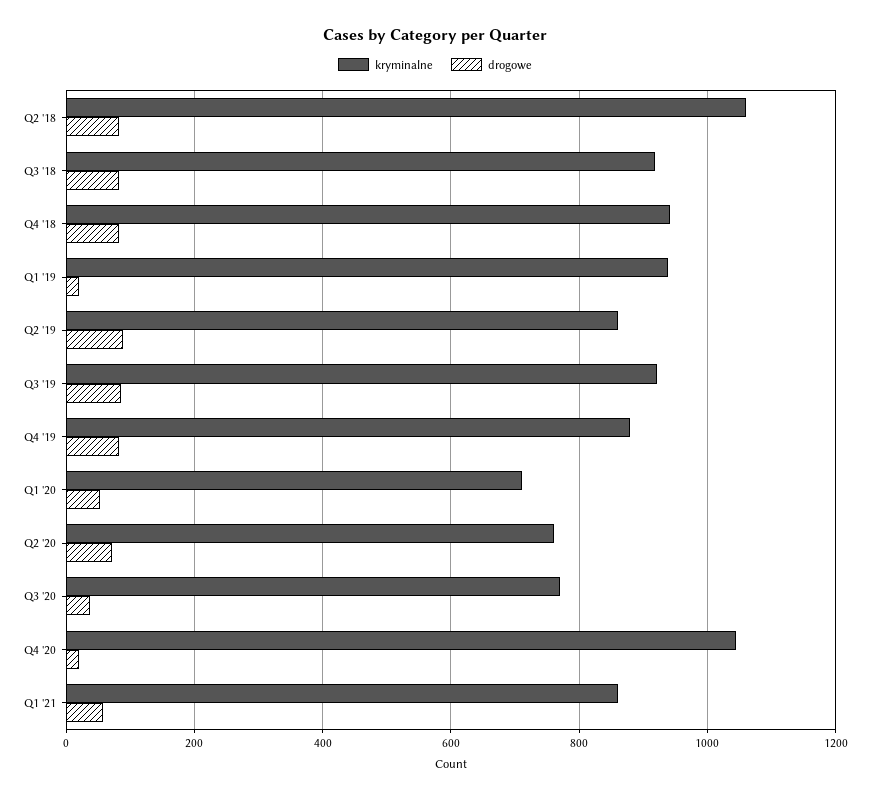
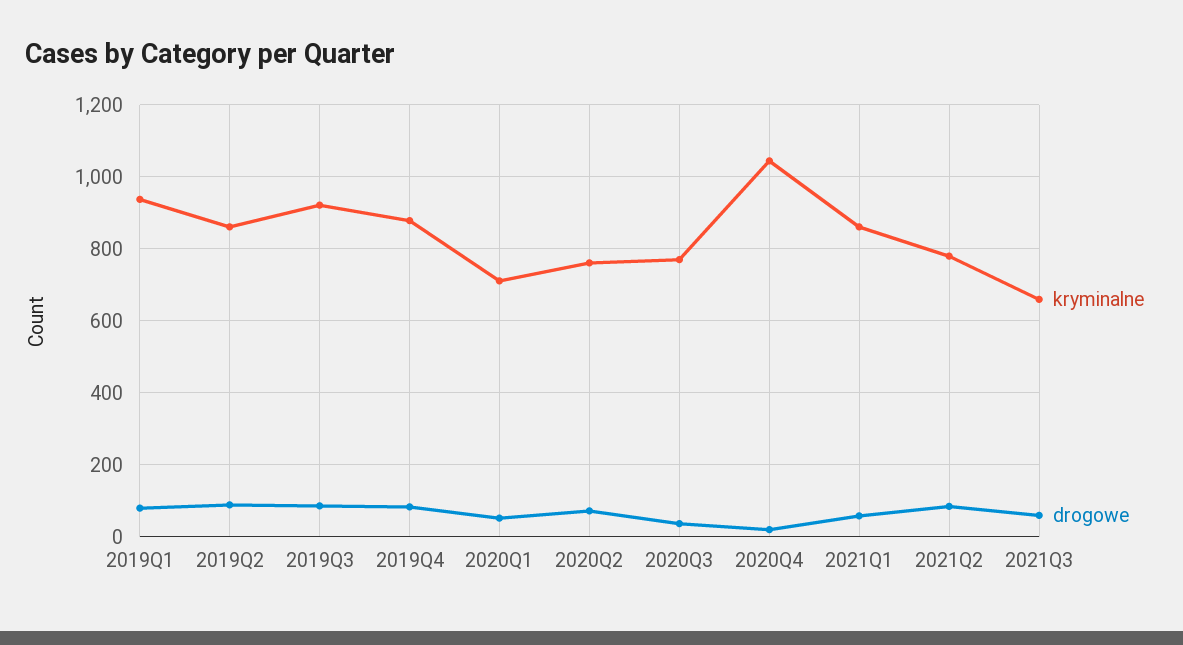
kryminalne, Q2 '18: 1060 -> none
drogowe, Q2 '18: 80 -> none
kryminalne, Q3 '18: 920 -> none
drogowe, Q3 '18: 80 -> none
kryminalne, Q4 '18: 940 -> none
drogowe, Q4 '18: 80 -> none
drogowe, Q1 '19: 20 -> 80
kryminalne, 2021Q2: none -> 780
drogowe, 2021Q2: none -> 80
kryminalne, 2021Q3: none -> 660
drogowe, 2021Q3: none -> 60

